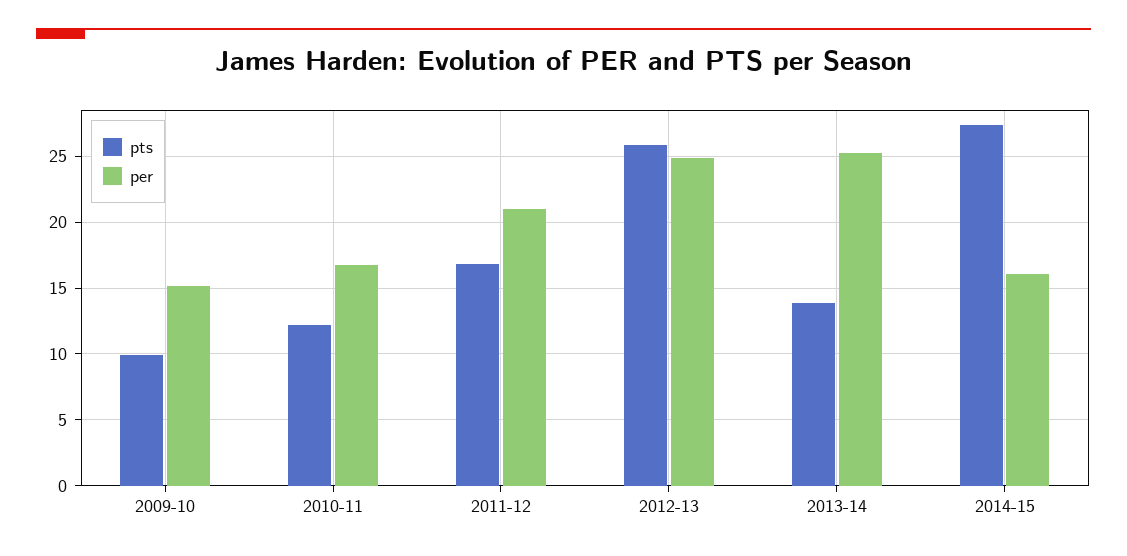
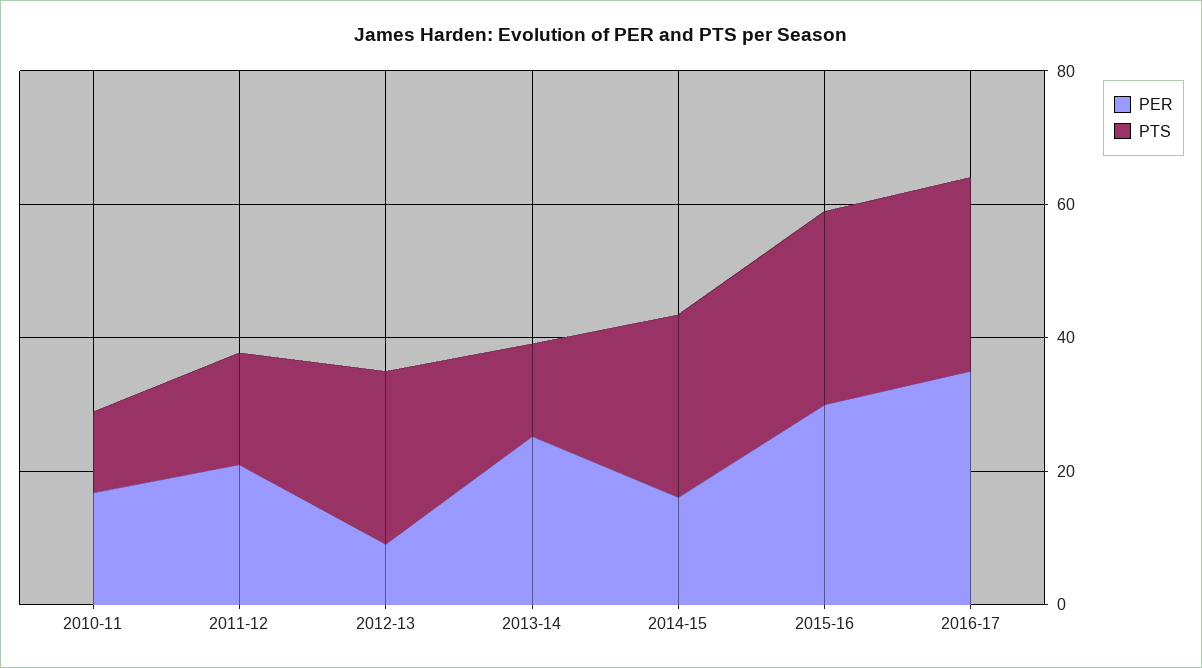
pts, 2009-10: 10 -> none
per, 2009-10: 15 -> none
per, 2012-13: 25 -> 10
per, 2015-16: none -> 30
pts, 2015-16: none -> 30
per, 2016-17: none -> 35
pts, 2016-17: none -> 30

